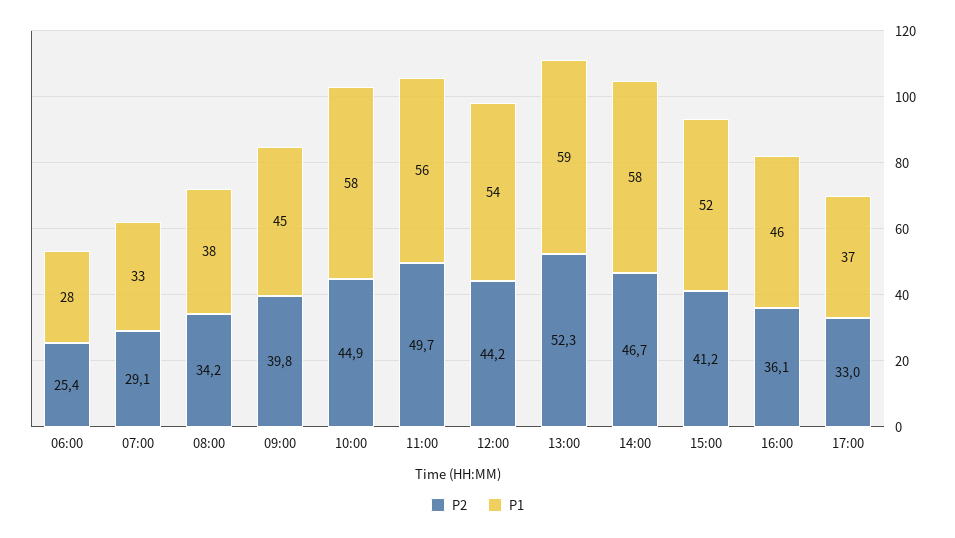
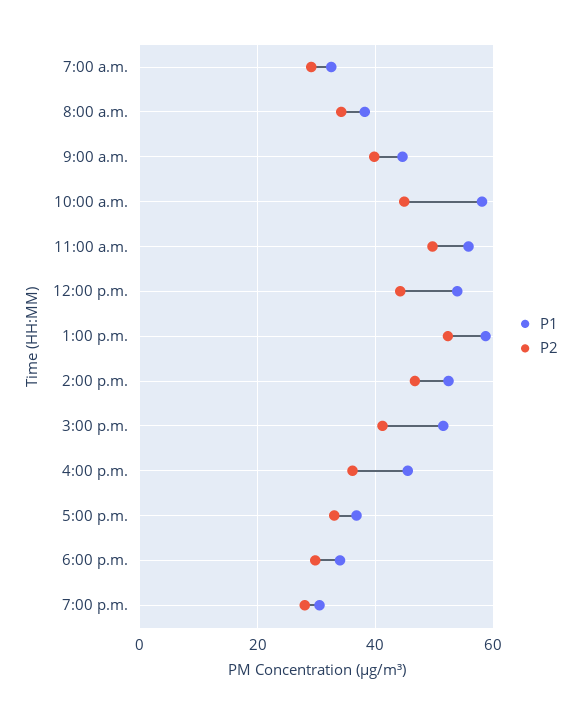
P2, 06:00: 25.4 -> none
P1, 06:00: 28 -> none
P1, 14:00: 58 -> 52
P1, 6:00 p.m.: none -> 34
P2, 6:00 p.m.: none -> 30
P1, 7:00 p.m.: none -> 30
P2, 7:00 p.m.: none -> 28

